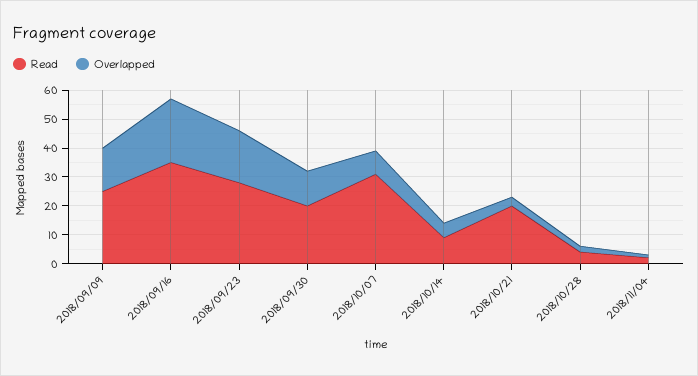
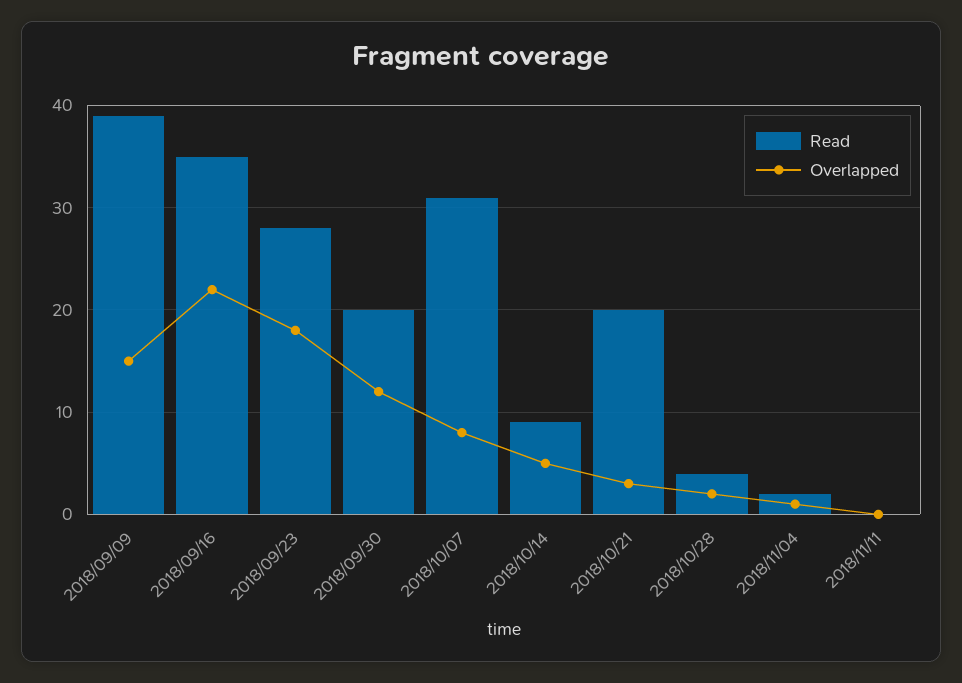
Read, 2018/09/09: 25 -> 39
Read, 2018/11/11: none -> 0
Overlapped, 2018/11/11: none -> 0

